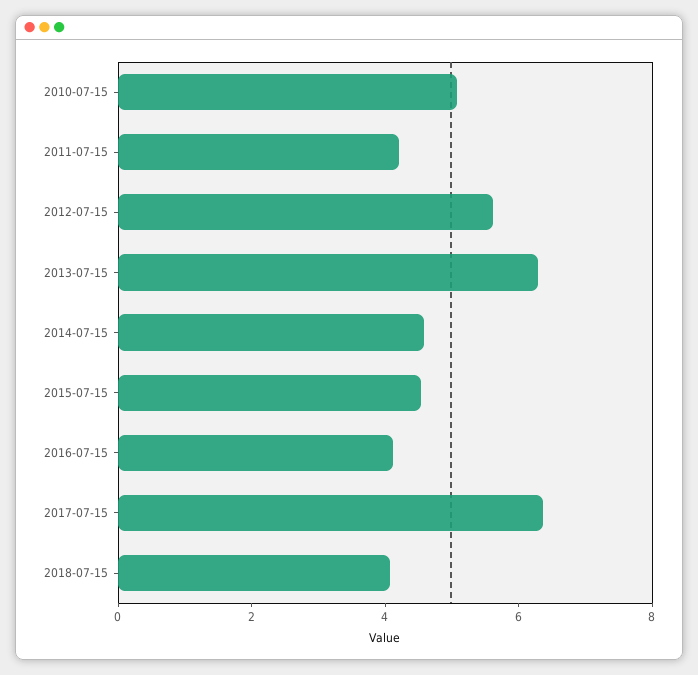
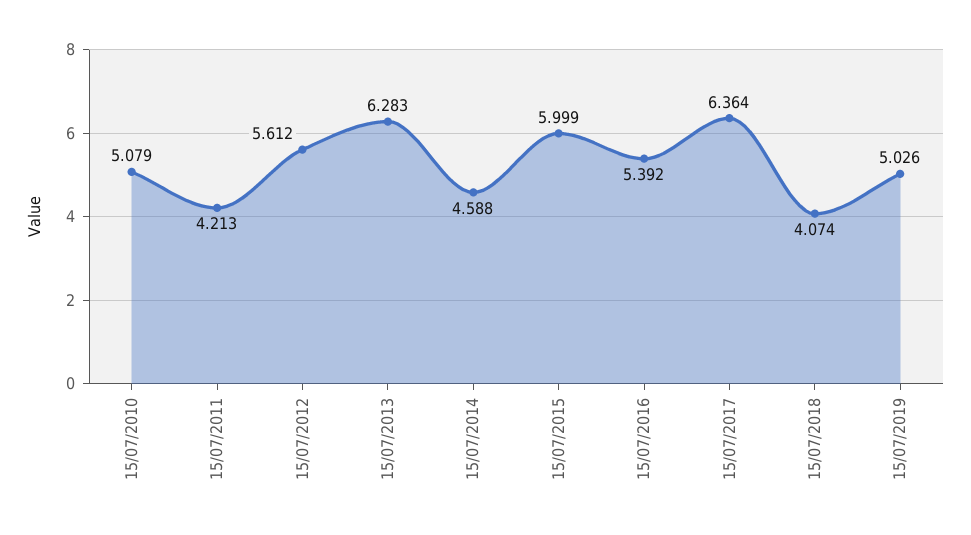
2015-07-15: 4.5 -> 5.999
2016-07-15: 4 -> 5.392
15/07/2019: none -> 5.026

